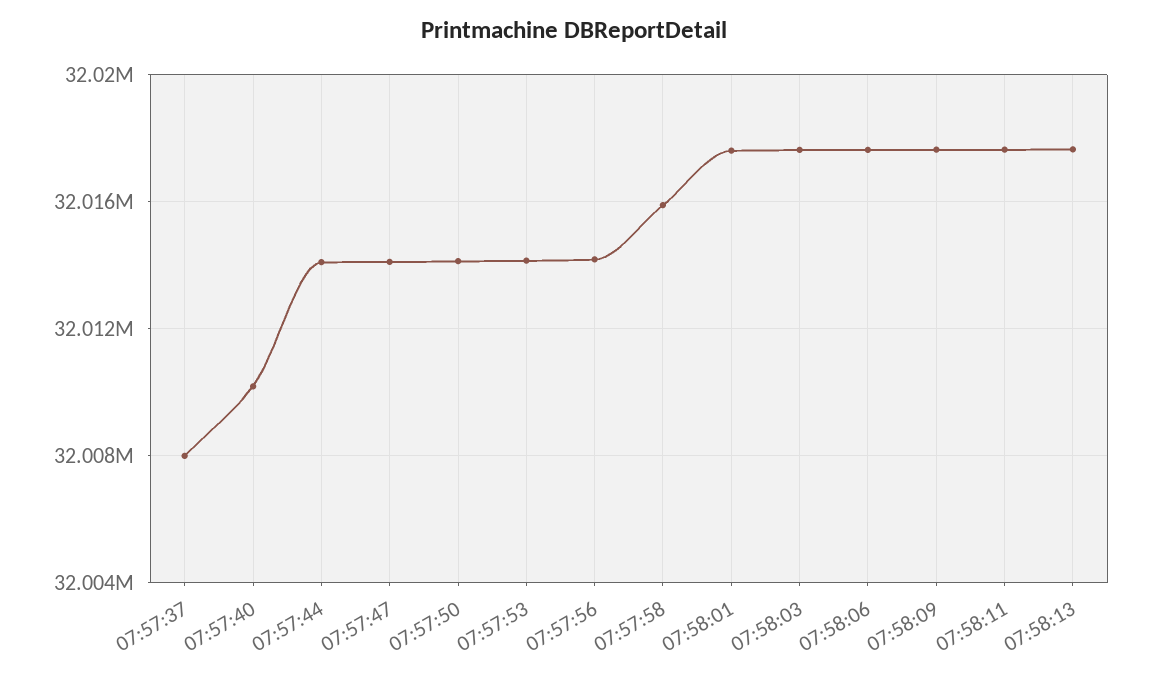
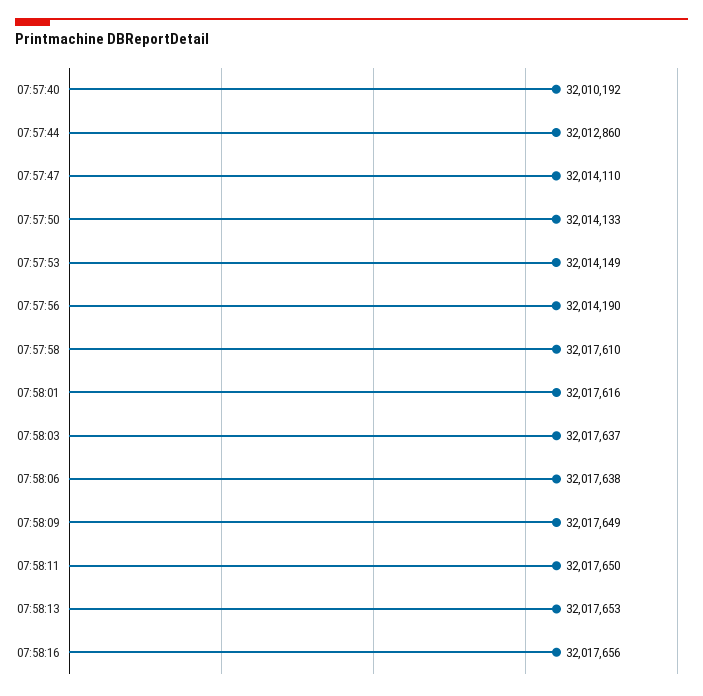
07:57:37: 32008000 -> none
07:57:44: 32014000 -> 32012860
07:57:58: 32016000 -> 32017610
07:58:16: none -> 32017656

